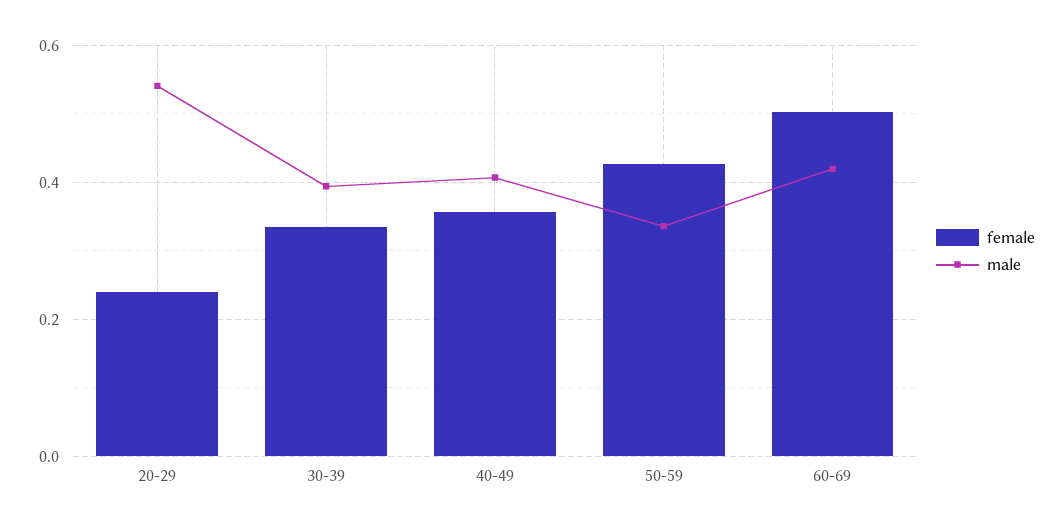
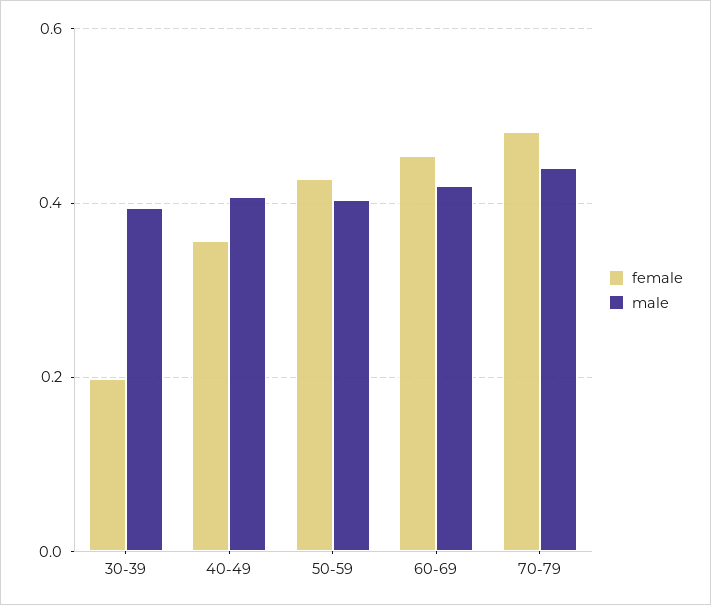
female, 20-29: 0.24 -> none
male, 20-29: 0.54 -> none
female, 30-39: 0.34 -> 0.2
male, 50-59: 0.34 -> 0.4
female, 60-69: 0.5 -> 0.46
female, 70-79: none -> 0.48
male, 70-79: none -> 0.44

